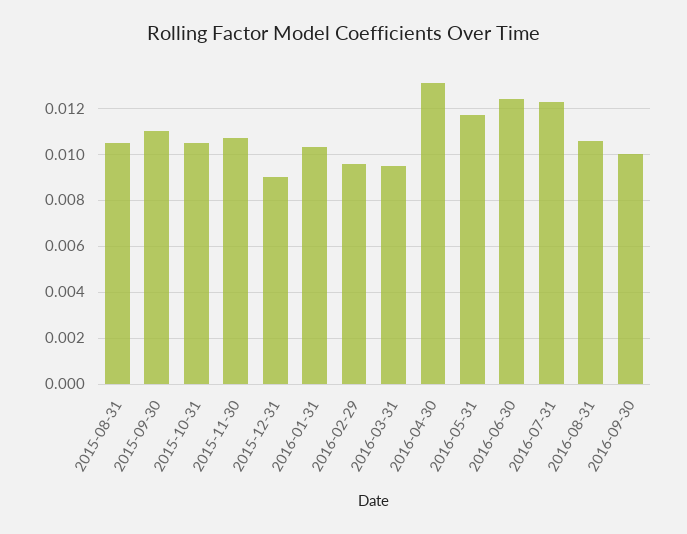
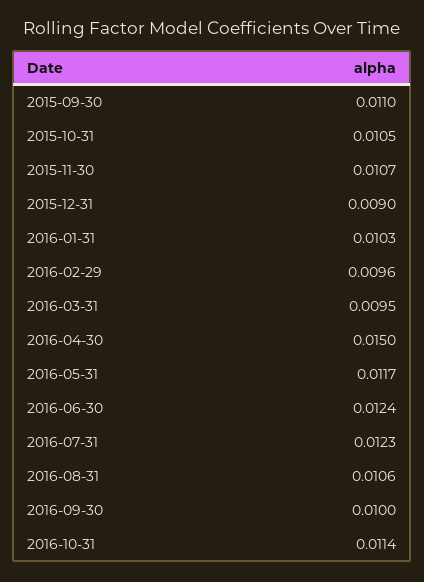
2015-08-31: 0.0105 -> none
2016-04-30: 0.013 -> 0.015
2016-10-31: none -> 0.0114

